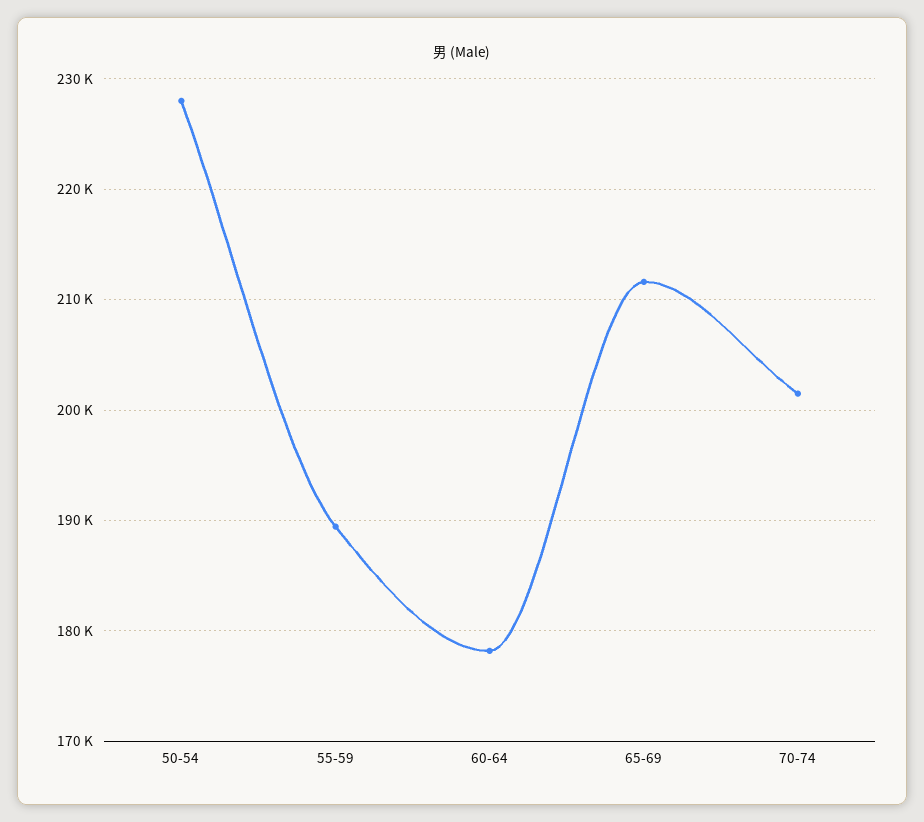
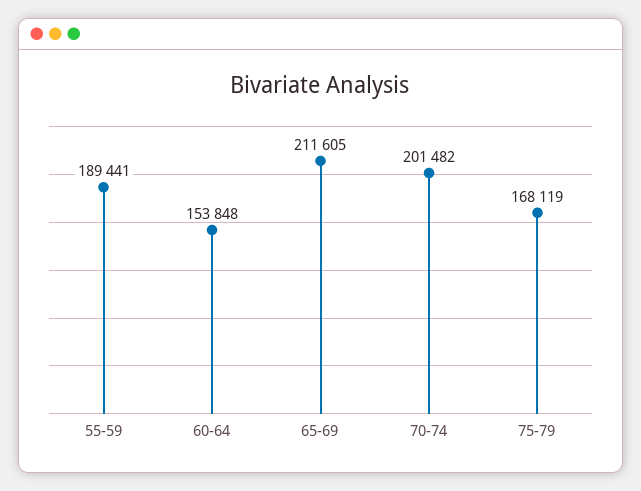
50-54: 228000 -> none
60-64: 178000 -> 153848
75-79: none -> 168119

